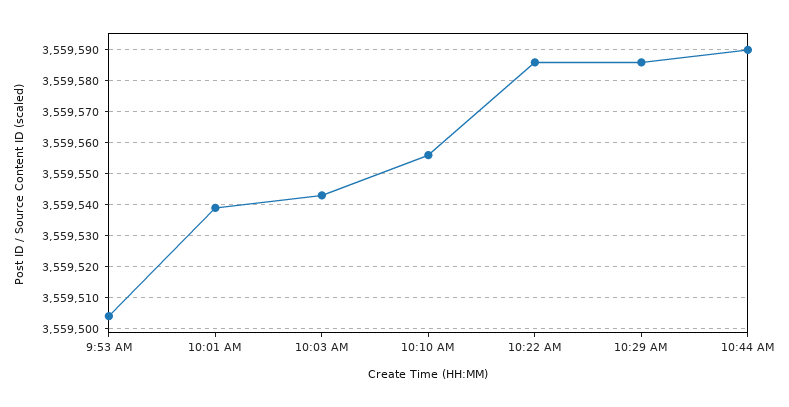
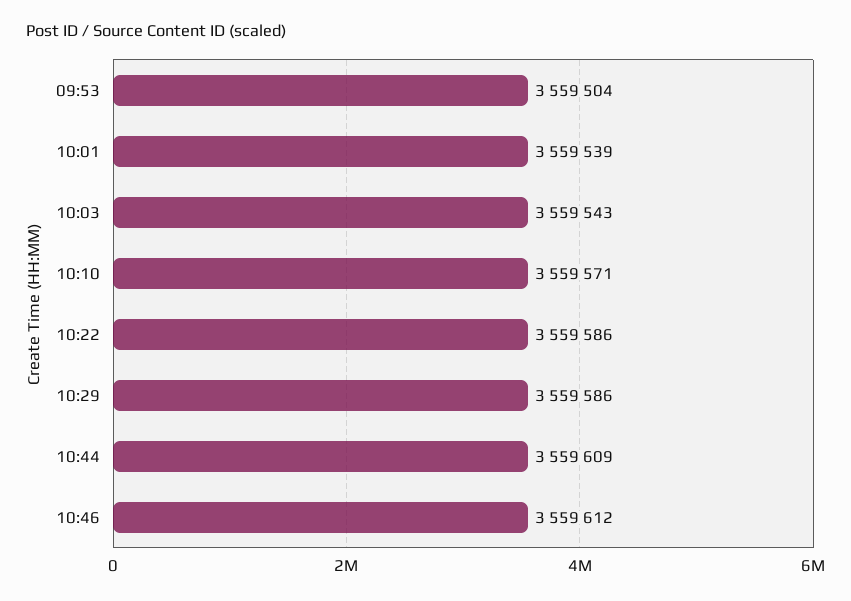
10:10 AM: 3559555 -> 3559571
10:44 AM: 3559590 -> 3559609
10:46: none -> 3559612

